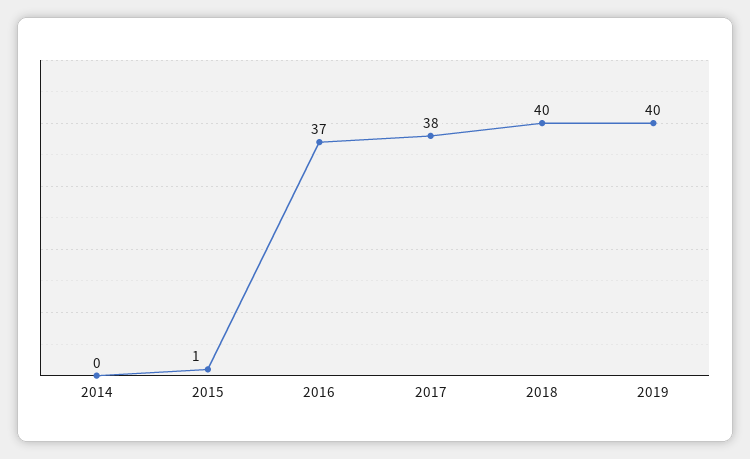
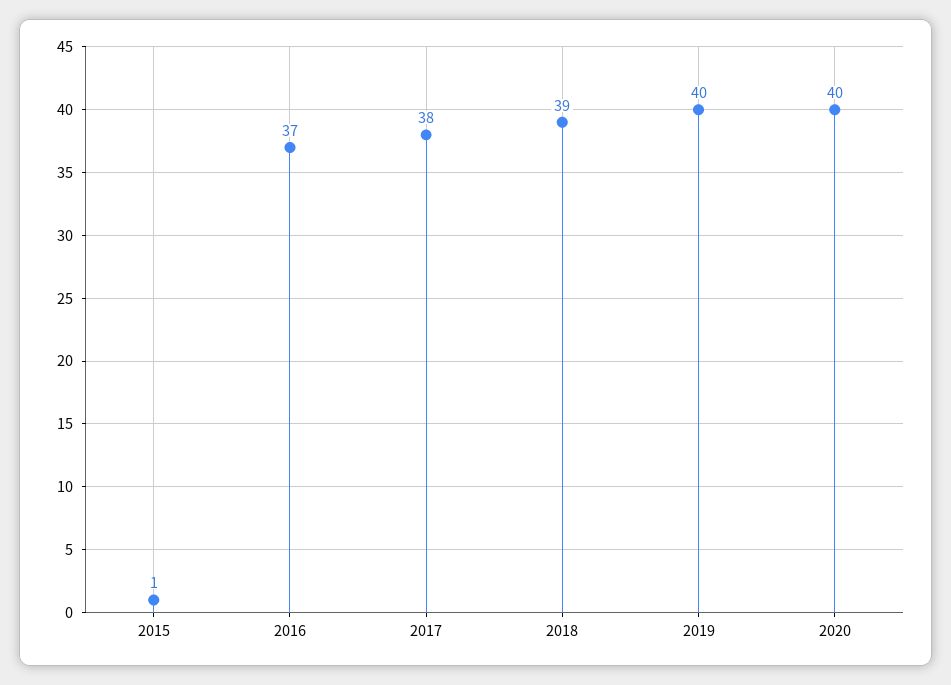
2014: 0 -> none
2018: 40 -> 39
2020: none -> 40

